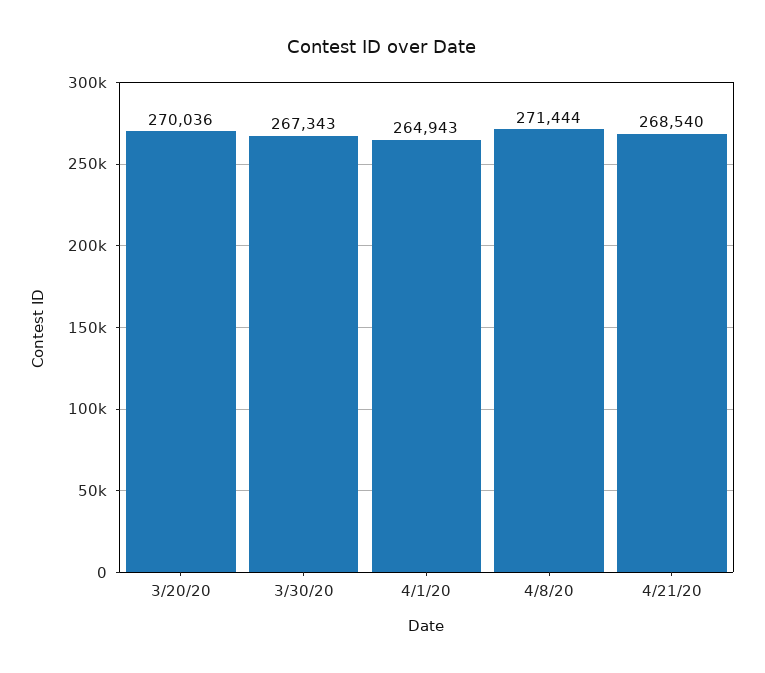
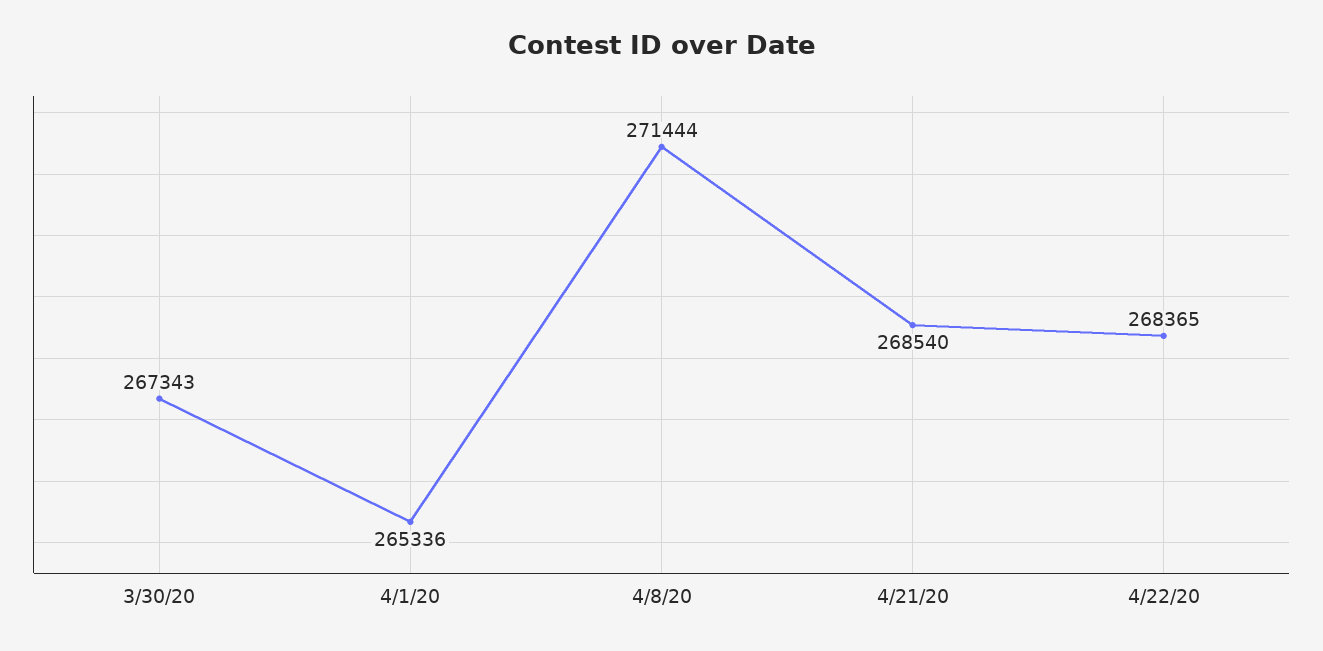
3/20/20: 270036 -> none
4/1/20: 264943 -> 265336
4/22/20: none -> 268365

